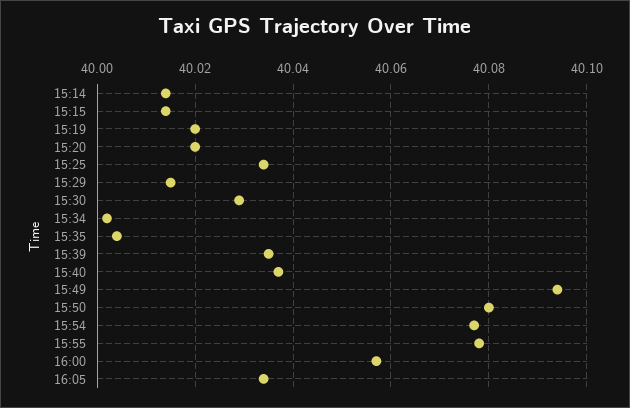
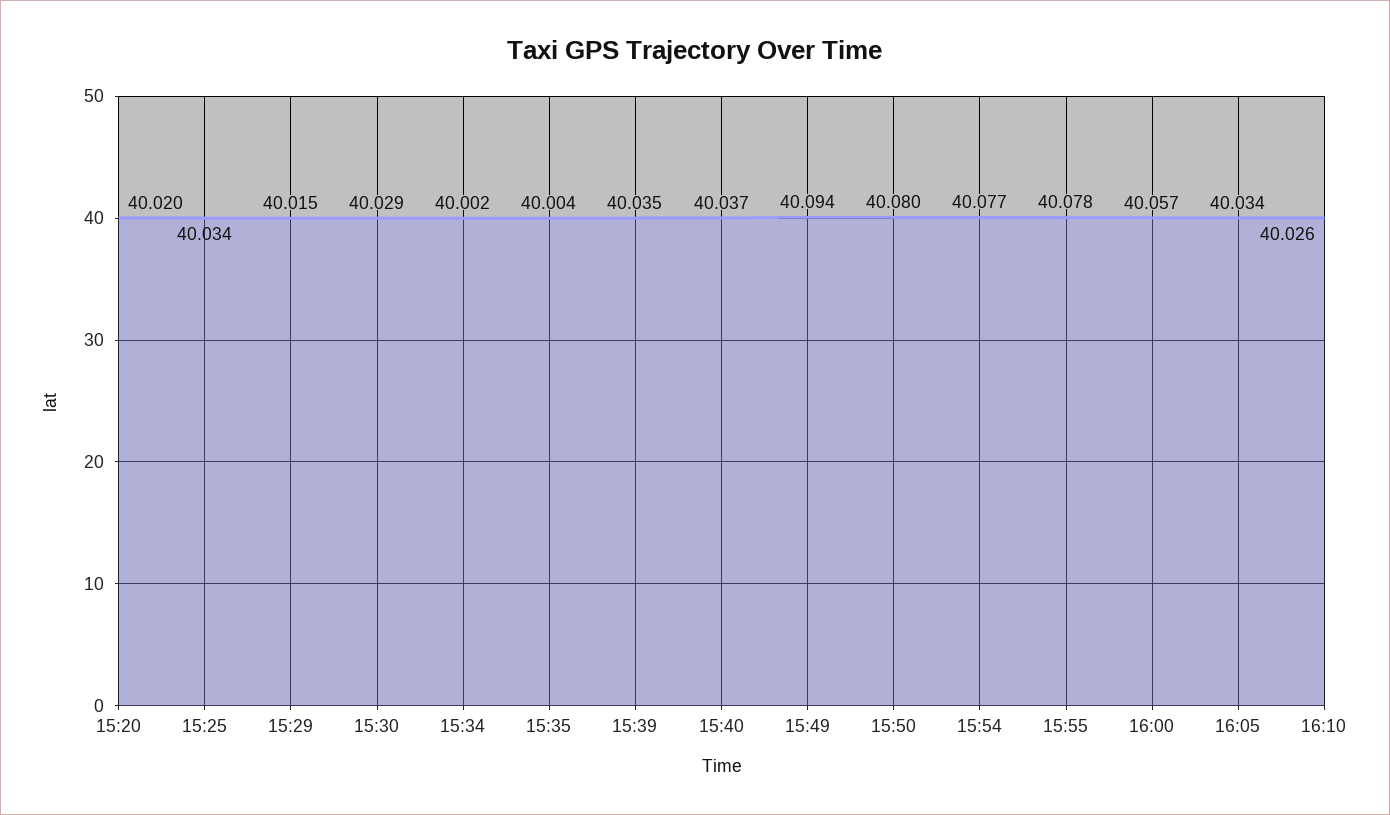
15:14: 40.015 -> none
15:15: 40.015 -> none
15:19: 40.02 -> none
16:10: none -> 40.026

